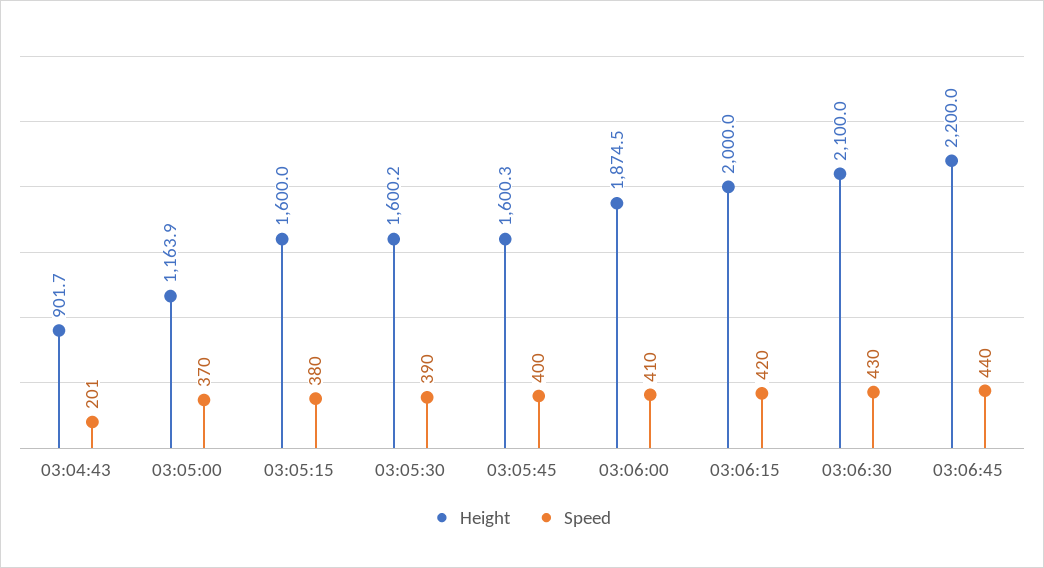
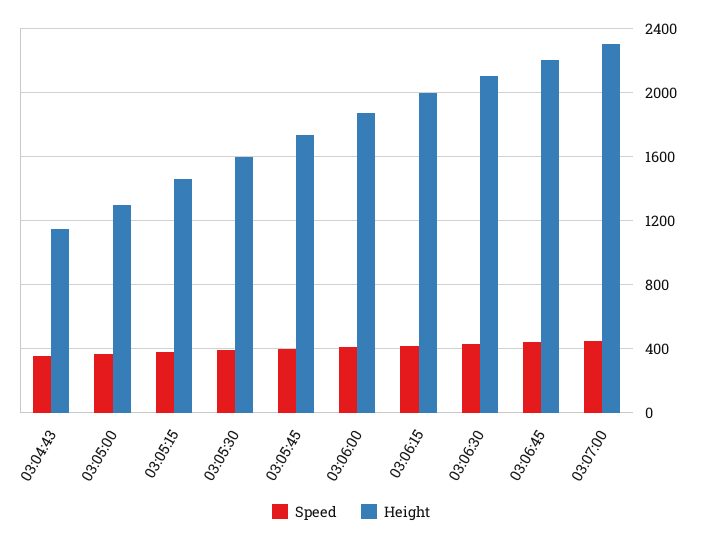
Height, 03:04:43: 901.7 -> 1150
Speed, 03:04:43: 201 -> 350
Height, 03:05:00: 1163.9 -> 1300
Height, 03:05:15: 1600 -> 1450
Height, 03:05:45: 1600.3 -> 1750
Speed, 03:07:00: none -> 450
Height, 03:07:00: none -> 2300

